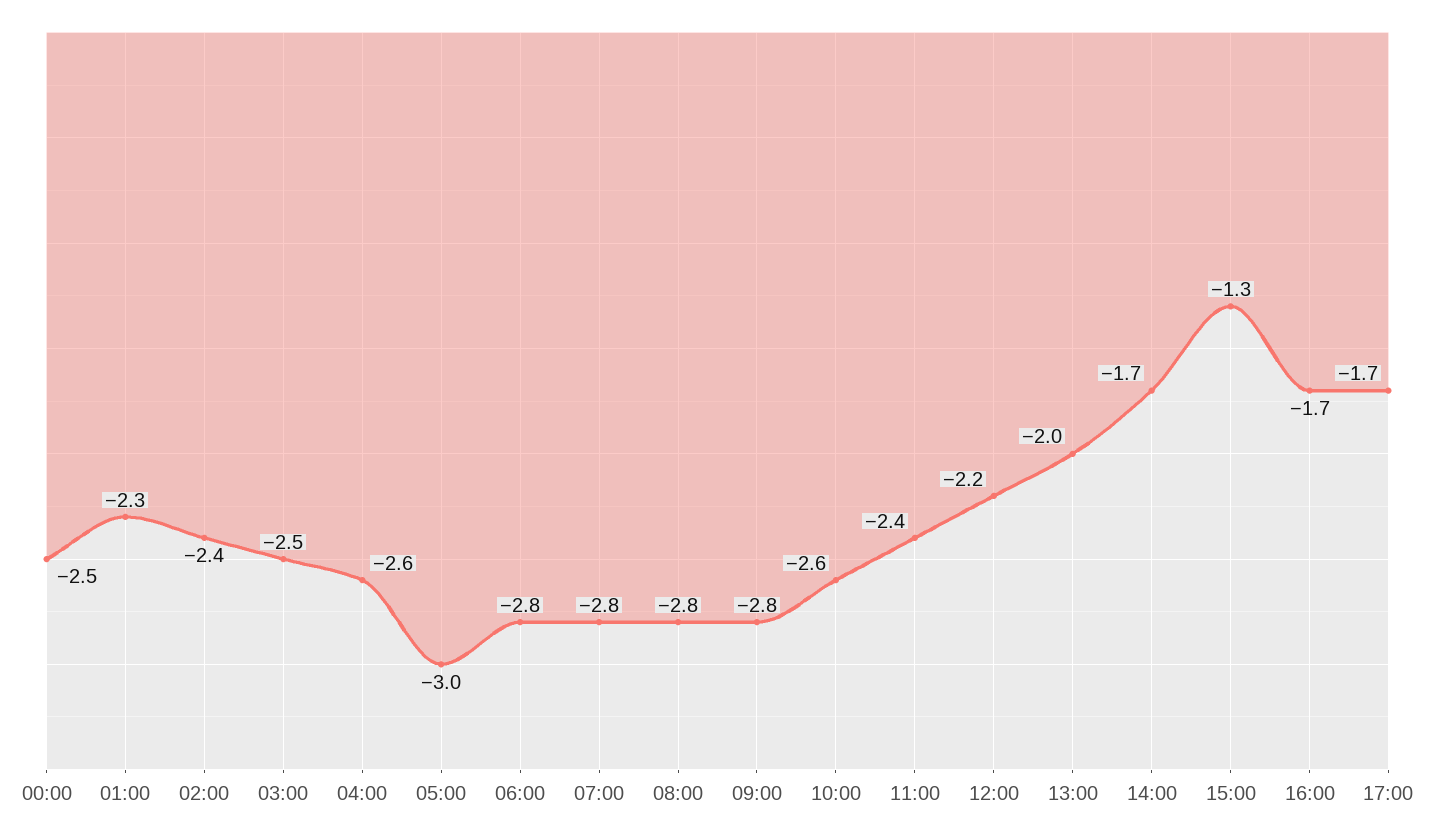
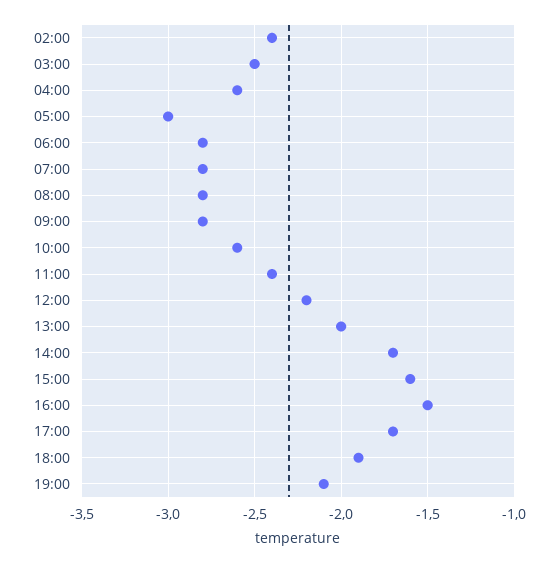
00:00: -2.5 -> none
01:00: -2.3 -> none
15:00: -1.3 -> -1.6
16:00: -1.7 -> -1.5
18:00: none -> -1.9
19:00: none -> -2.1

